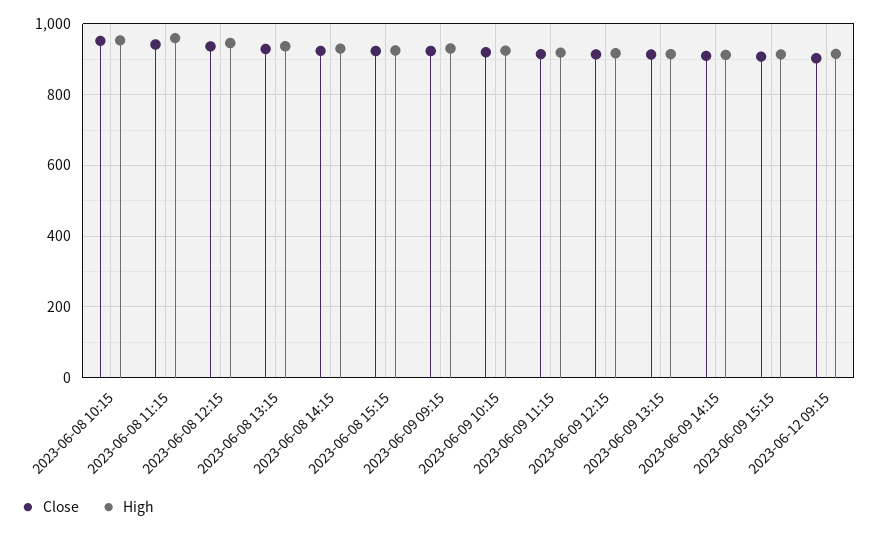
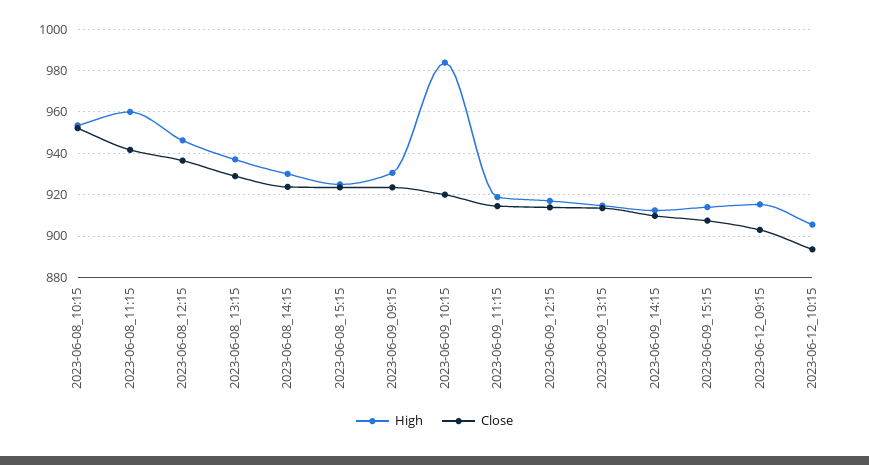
High, 2023-06-09 10:15: 920 -> 985
High, 2023-06-12_10:15: none -> 905
Close, 2023-06-12_10:15: none -> 895

